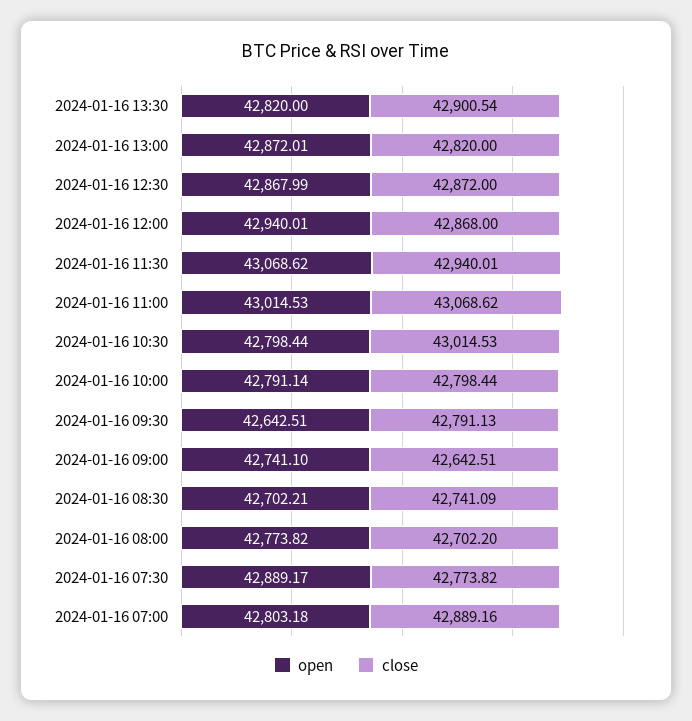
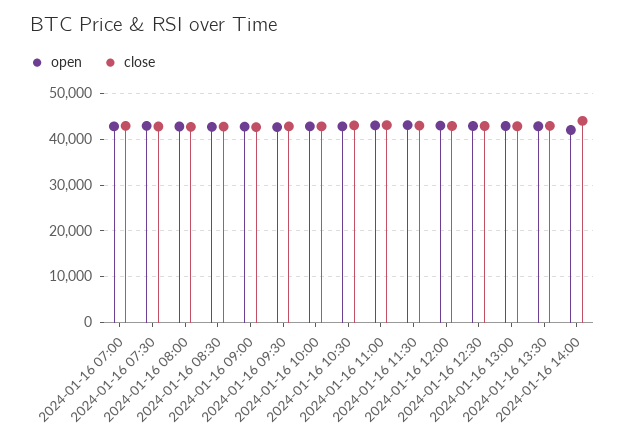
open, 2024-01-16 14:00: none -> 42000
close, 2024-01-16 14:00: none -> 44000

